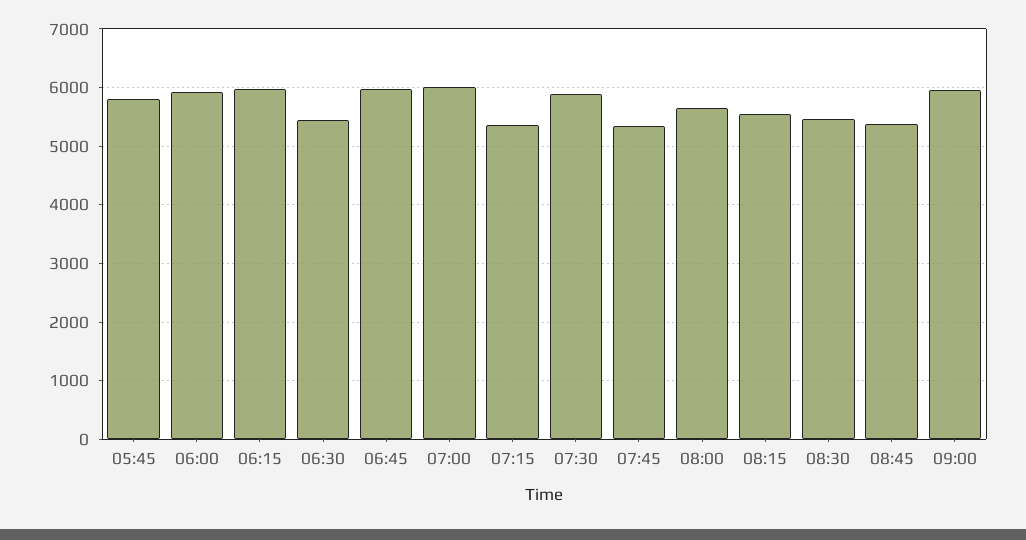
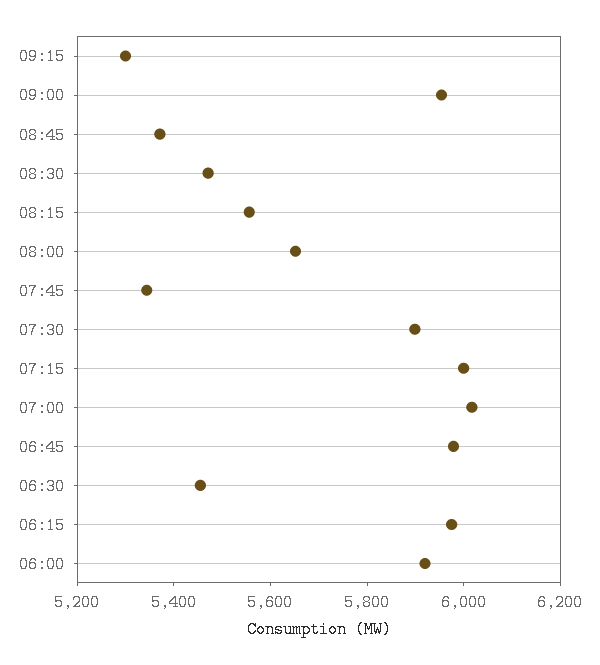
05:45: 5800 -> none
07:15: 5400 -> 6000
09:15: none -> 5300

